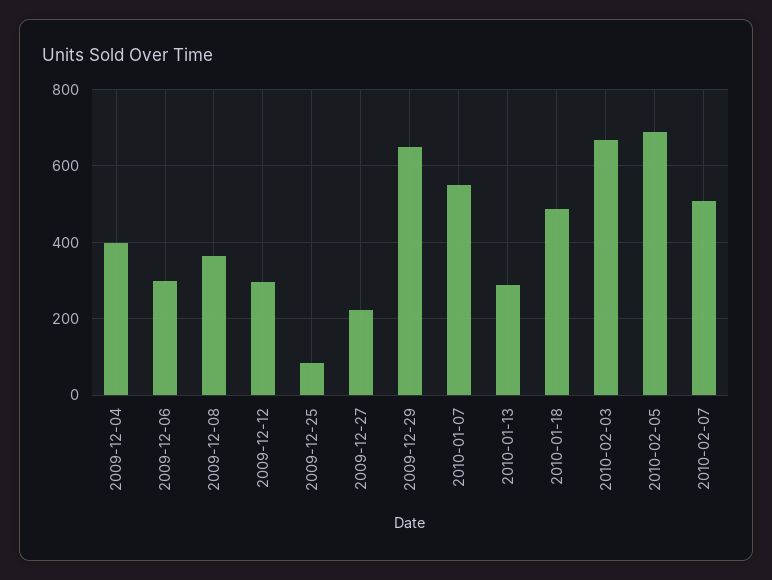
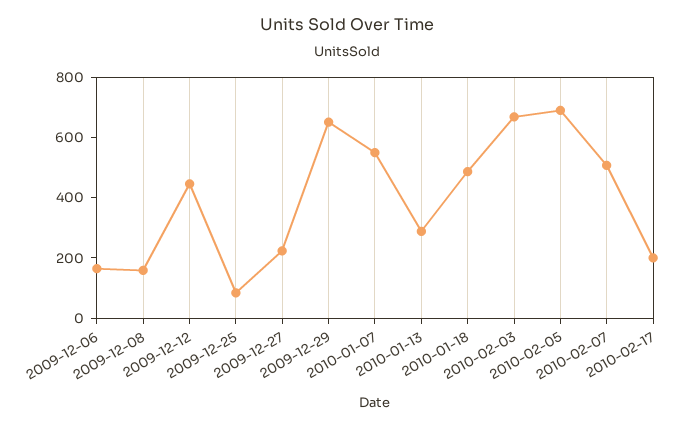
2009-12-04: 400 -> none
2009-12-06: 300 -> 150
2009-12-08: 360 -> 150
2009-12-12: 300 -> 450
2010-02-17: none -> 200

